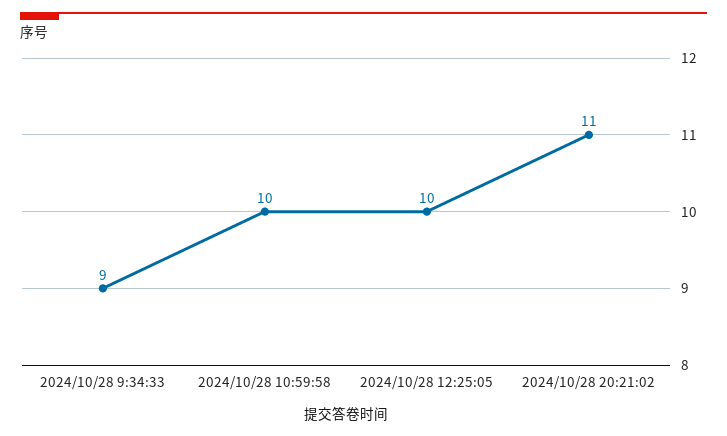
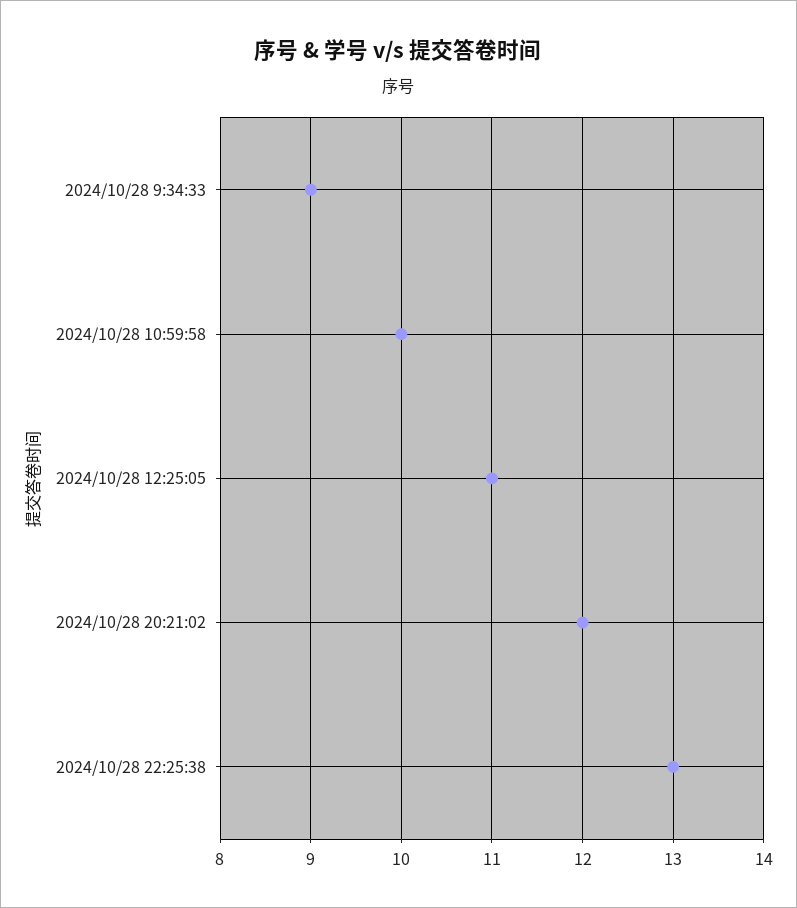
2024/10/28 12:25:05: 10 -> 11
2024/10/28 20:21:02: 11 -> 12
2024/10/28 22:25:38: none -> 13

